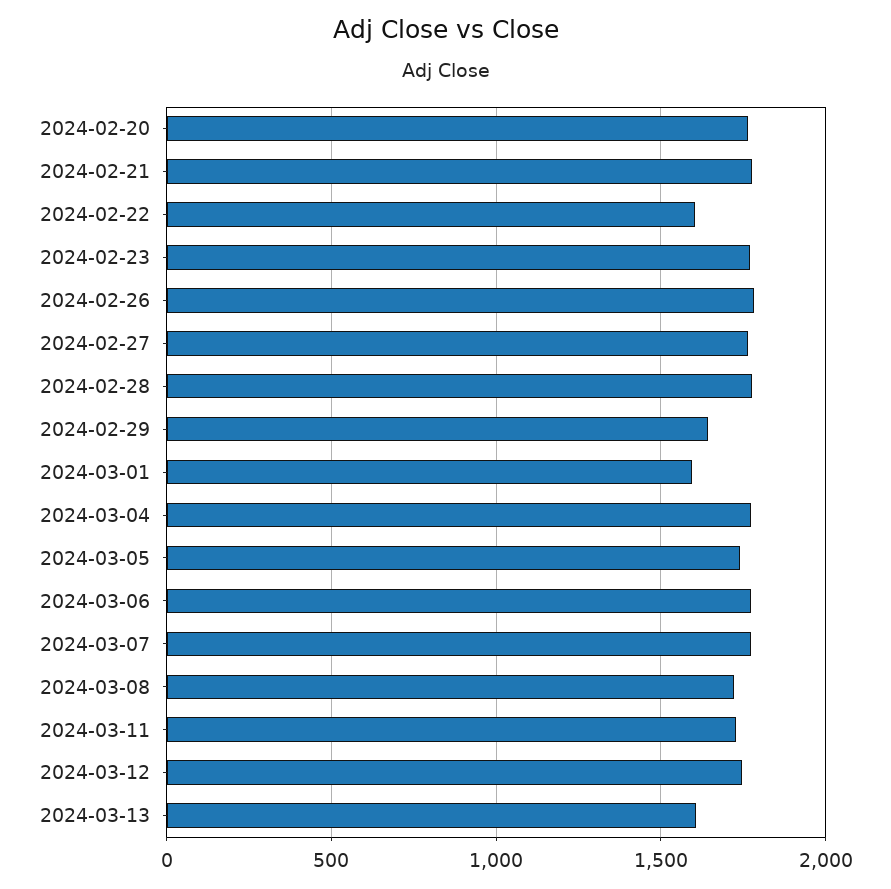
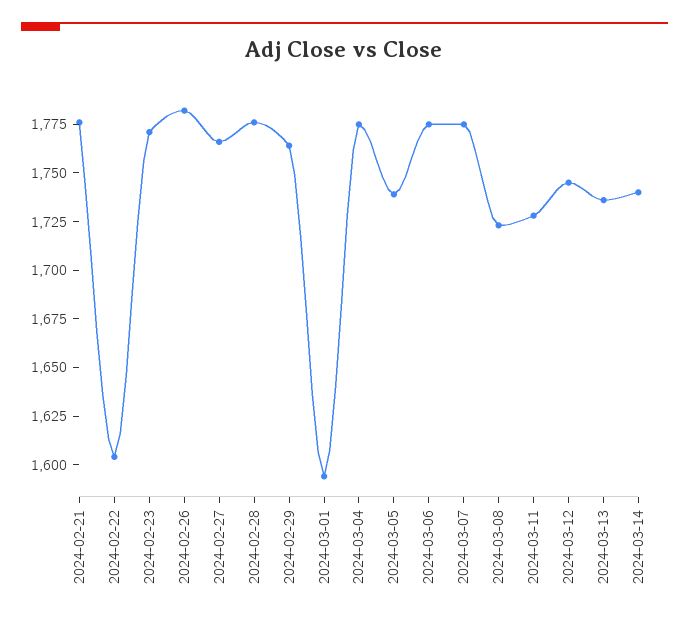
2024-02-20: 1750 -> none
2024-02-29: 1650 -> 1765
2024-03-13: 1600 -> 1735
2024-03-14: none -> 1740

